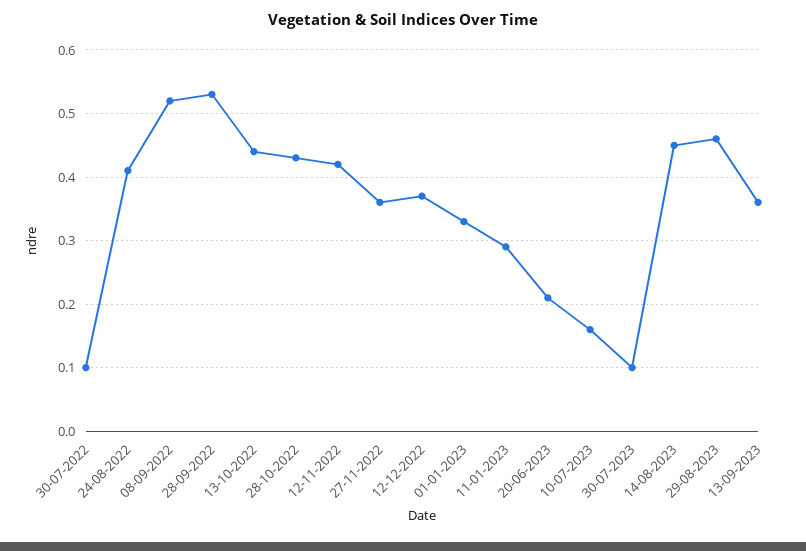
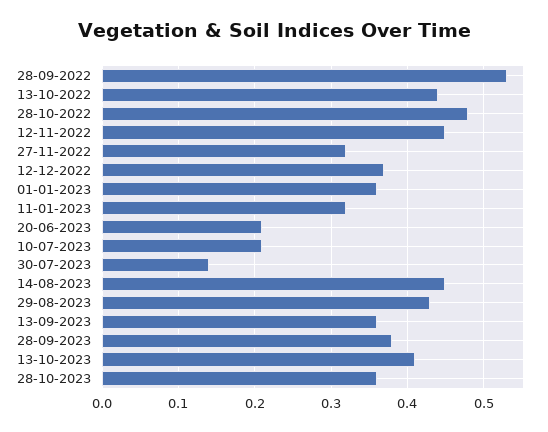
30-07-2022: 0.1 -> none
24-08-2022: 0.41 -> none
08-09-2022: 0.52 -> none
28-10-2022: 0.43 -> 0.48
12-11-2022: 0.42 -> 0.45
27-11-2022: 0.36 -> 0.32
01-01-2023: 0.33 -> 0.36
11-01-2023: 0.29 -> 0.32
10-07-2023: 0.16 -> 0.21
30-07-2023: 0.1 -> 0.14
29-08-2023: 0.46 -> 0.43
28-09-2023: none -> 0.38
13-10-2023: none -> 0.41
28-10-2023: none -> 0.36

